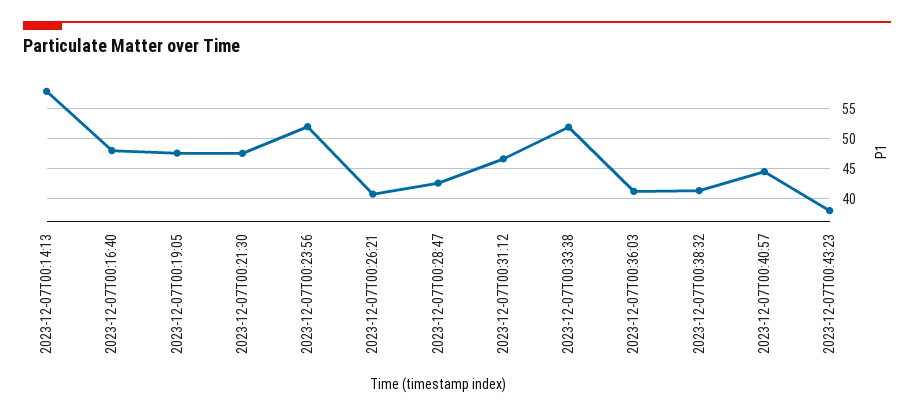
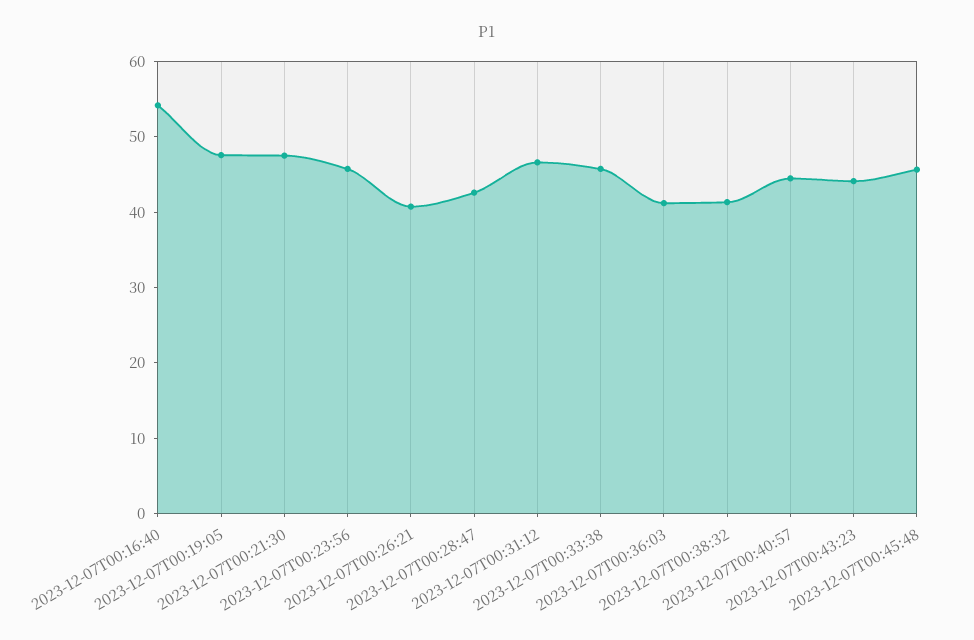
2023-12-07T00:14:13: 57.5 -> none
2023-12-07T00:16:40: 47.5 -> 54
2023-12-07T00:23:56: 52.5 -> 46
2023-12-07T00:33:38: 52.5 -> 46
2023-12-07T00:43:23: 37.5 -> 44
2023-12-07T00:45:48: none -> 46

